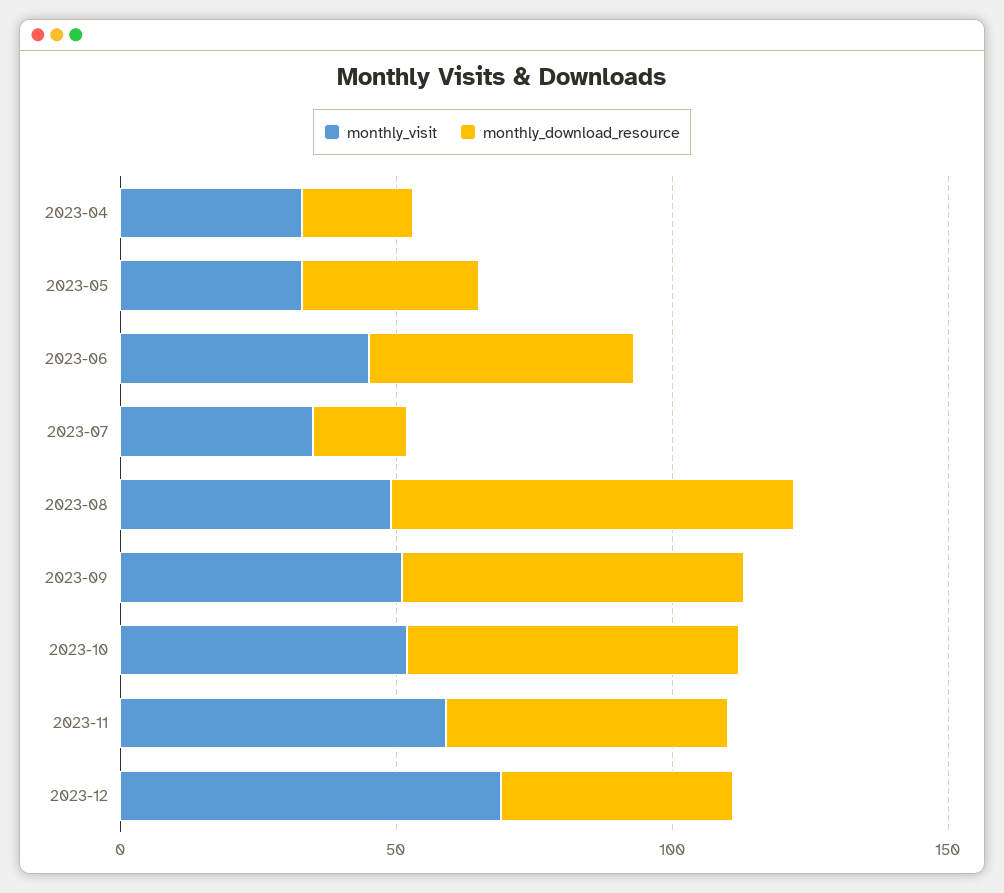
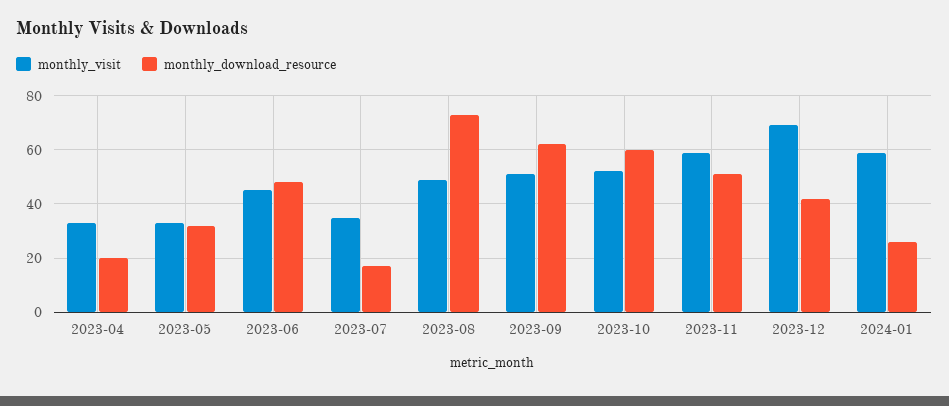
monthly_visit, 2024-01: none -> 60
monthly_download_resource, 2024-01: none -> 25

